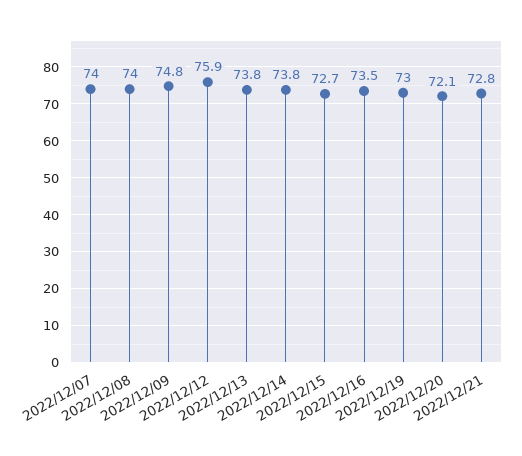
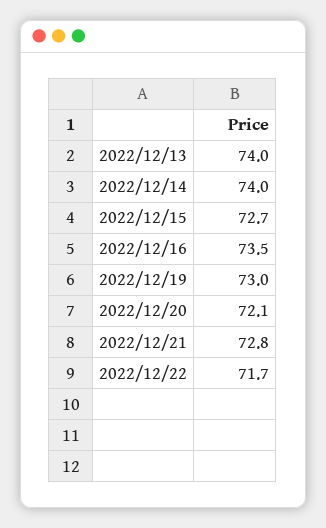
2022/12/07: 74 -> none
2022/12/08: 74 -> none
2022/12/09: 74.8 -> none
2022/12/12: 75.9 -> none
2022/12/13: 73.8 -> 74
2022/12/14: 73.8 -> 74
2022/12/22: none -> 71.7

